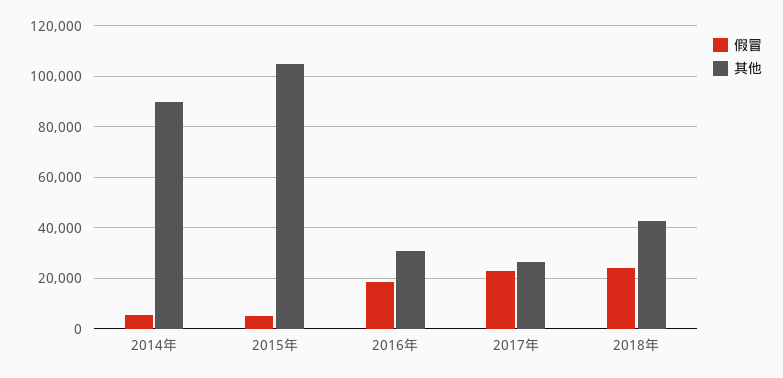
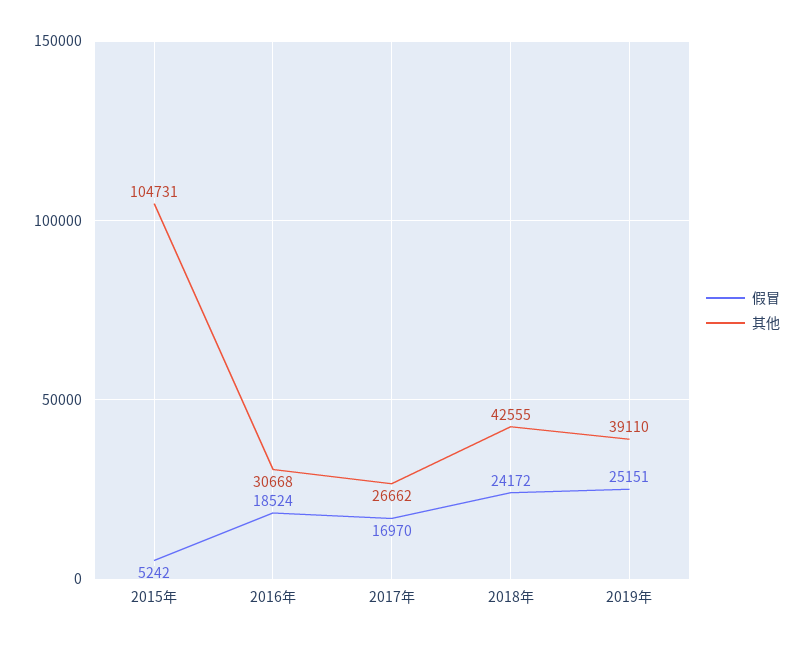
假冒, 2014年: 5000 -> none
其他, 2014年: 90000 -> none
假冒, 2017年: 22500 -> 16970
假冒, 2019年: none -> 25151
其他, 2019年: none -> 39110

